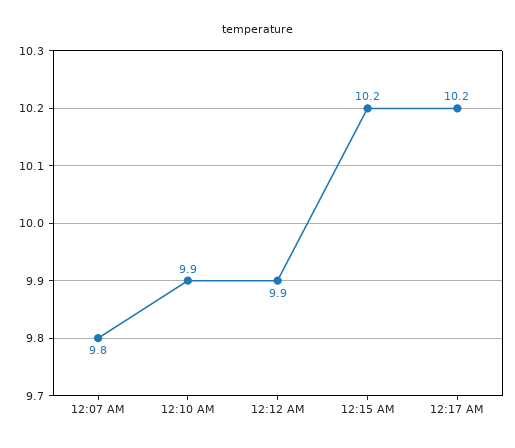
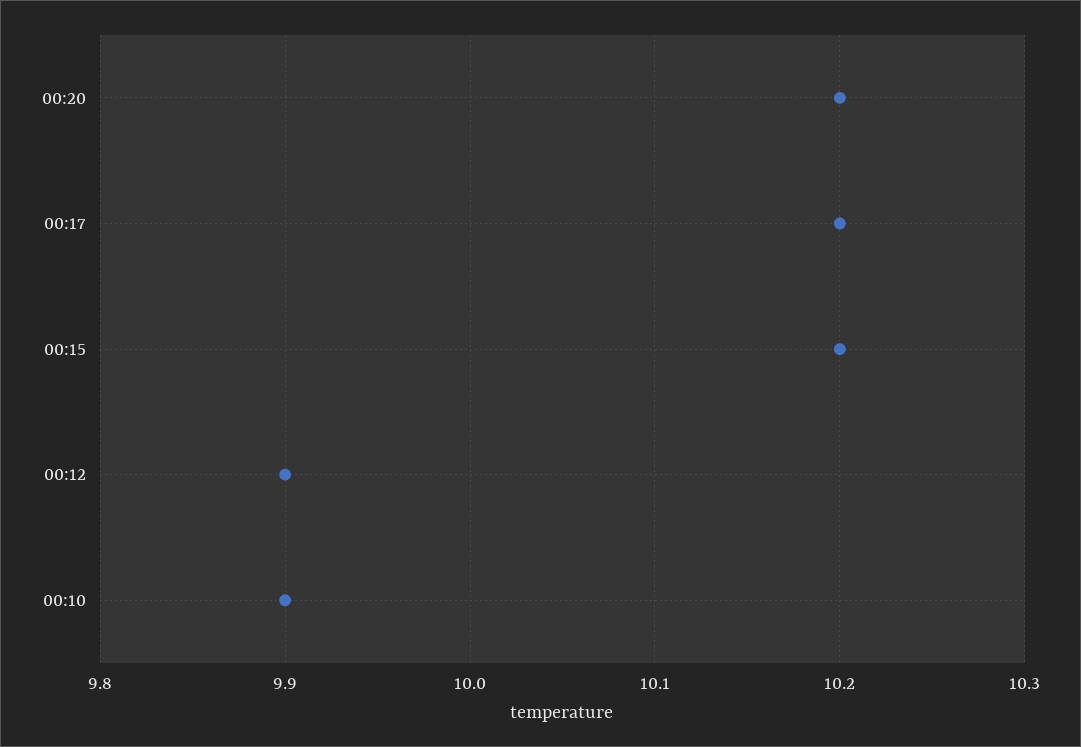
12:07 AM: 9.8 -> none
00:20: none -> 10.2

